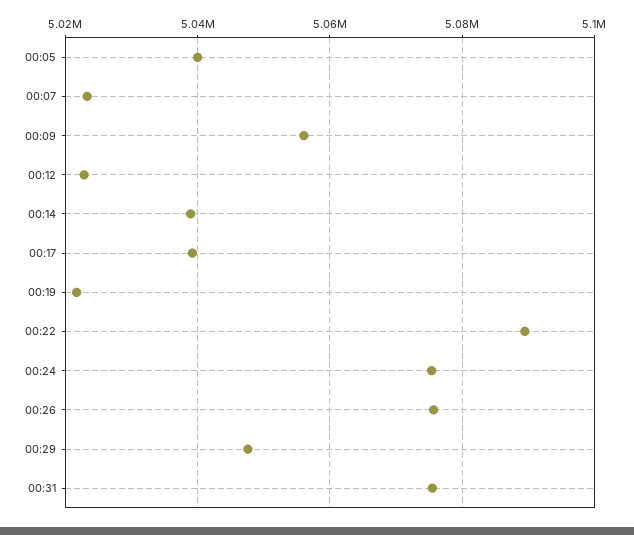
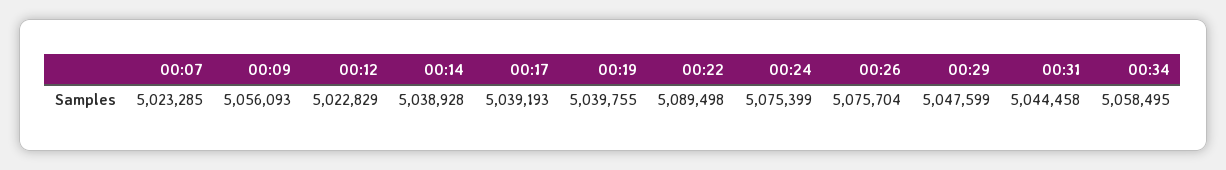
00:05: 5040000 -> none
00:19: 5022000 -> 5039755
00:31: 5076000 -> 5044458
00:34: none -> 5058495

